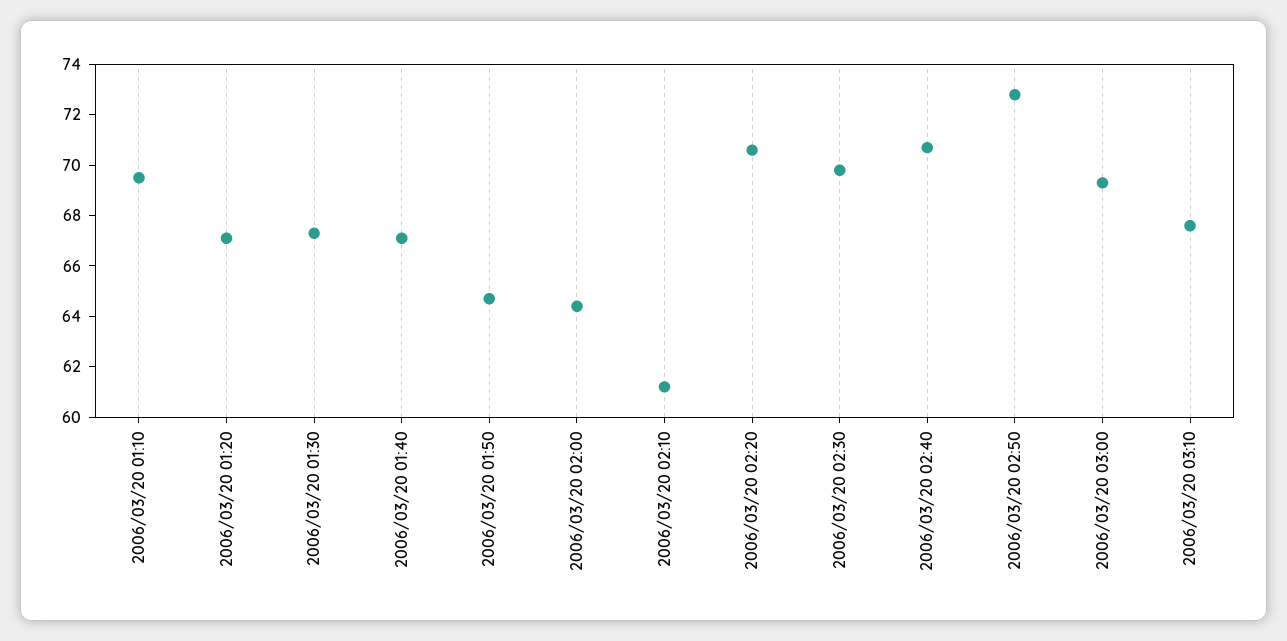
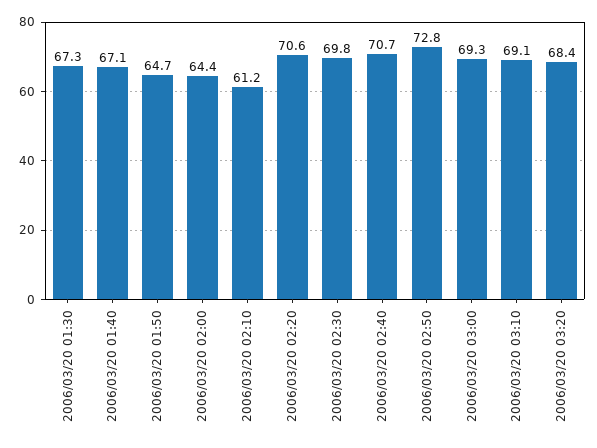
2006/03/20 01:10: 69.5 -> none
2006/03/20 01:20: 67 -> none
2006/03/20 03:10: 67.5 -> 69.1
2006/03/20 03:20: none -> 68.4

